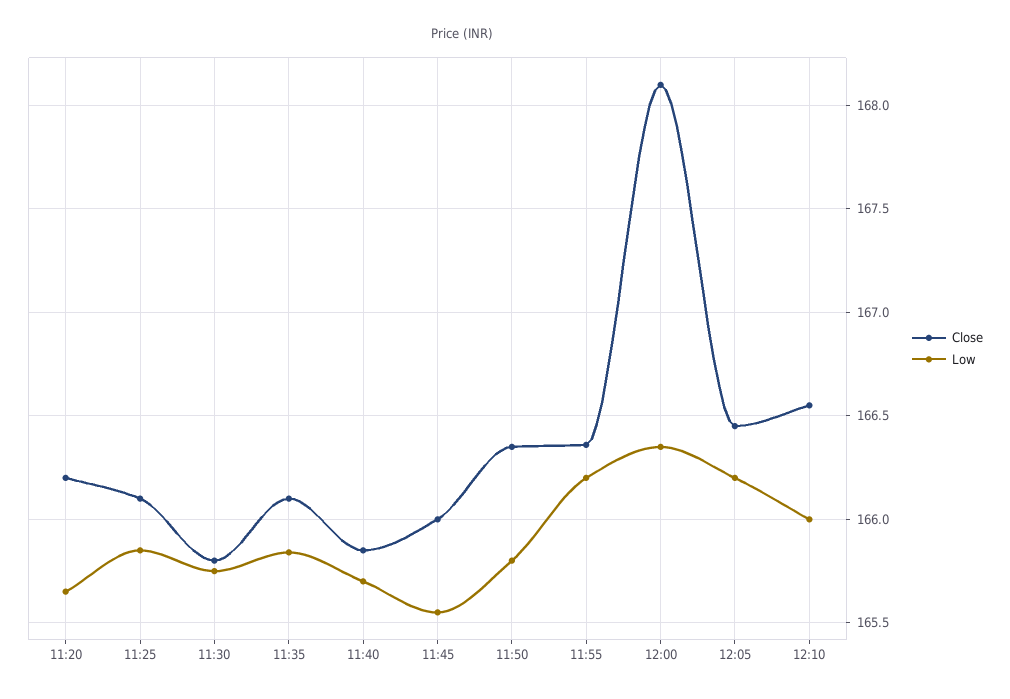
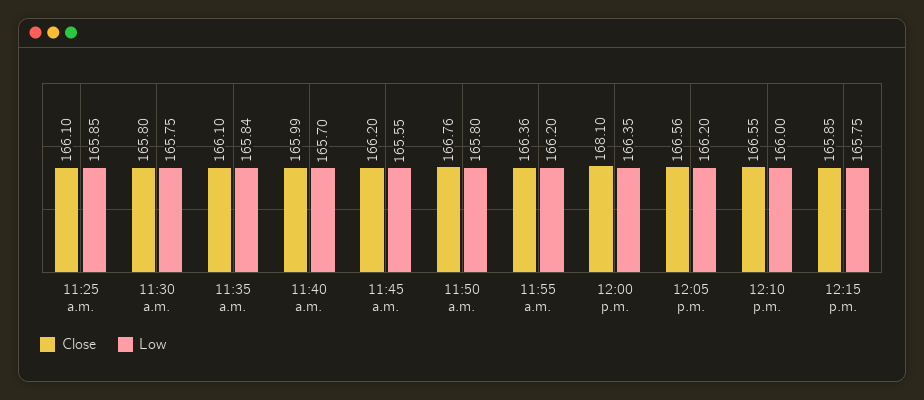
Close, 11:20: 166.2 -> none
Low, 11:20: 165.65 -> none
Close, 11:40: 165.85 -> 165.99
Close, 11:45: 166 -> 166.2
Close, 11:50: 166.35 -> 166.76
Close, 12:05: 166.45 -> 166.56
Close, 12:15 p.m.: none -> 165.85
Low, 12:15 p.m.: none -> 165.75

